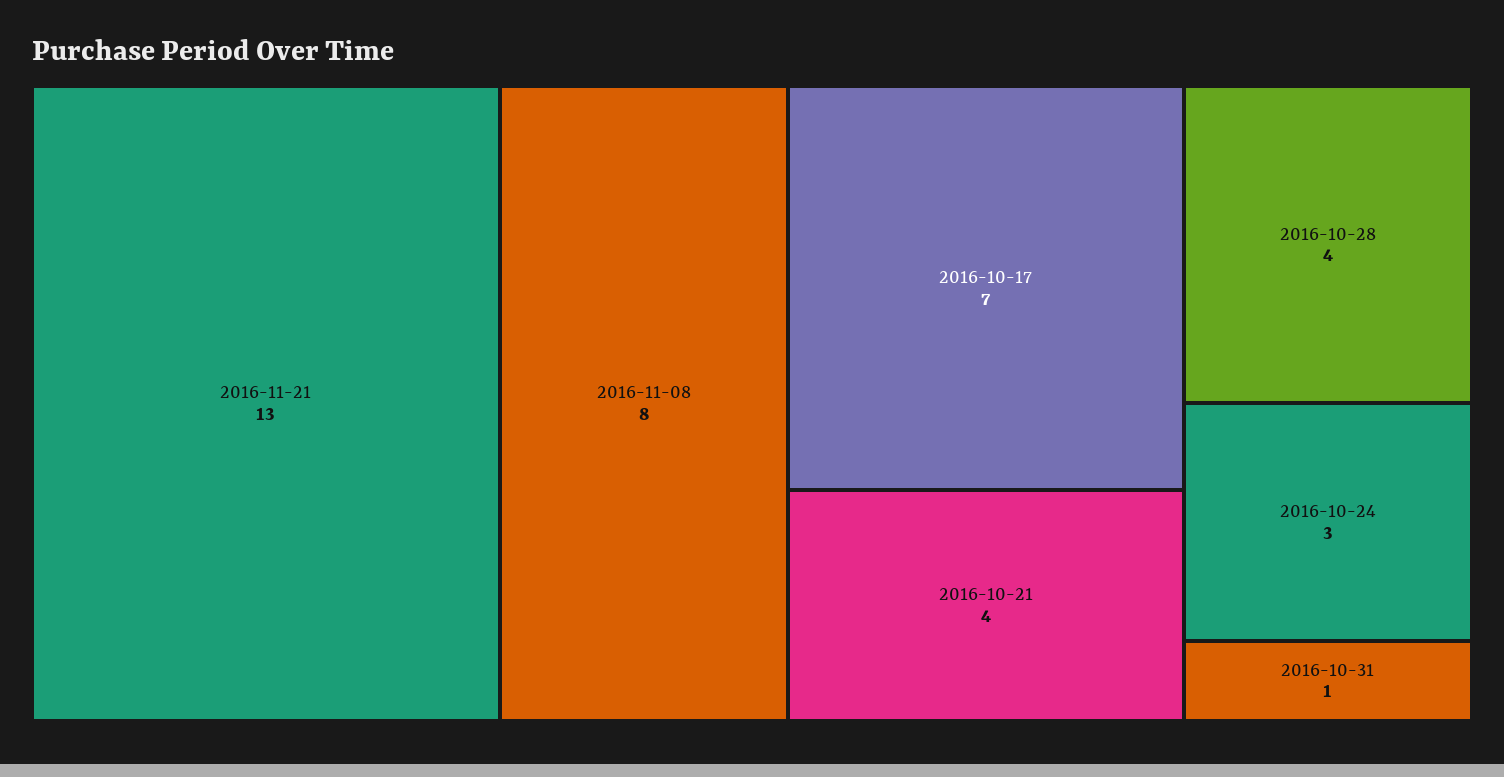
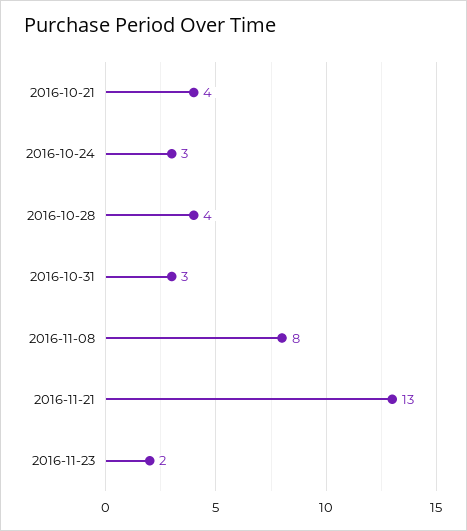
2016-10-17: 7 -> none
2016-10-31: 1 -> 3
2016-11-23: none -> 2

